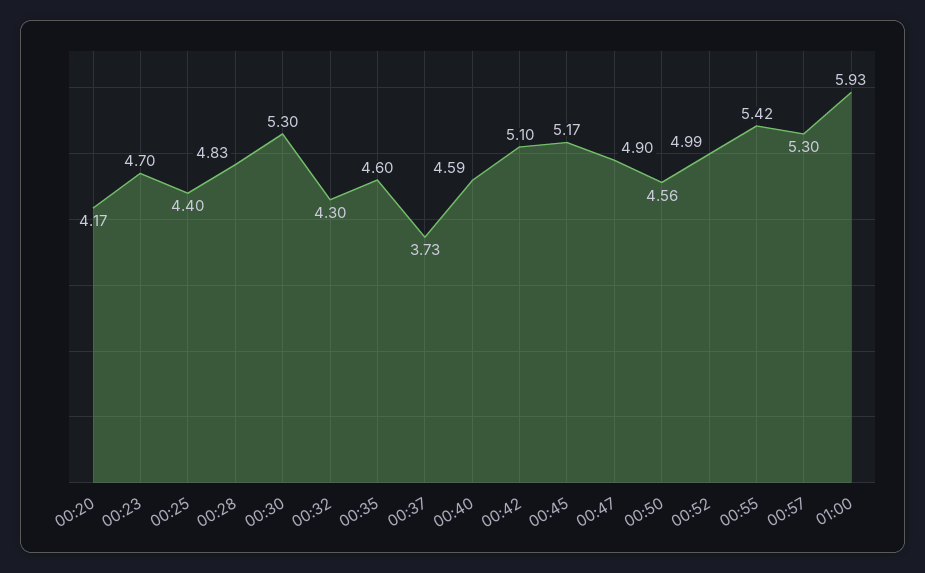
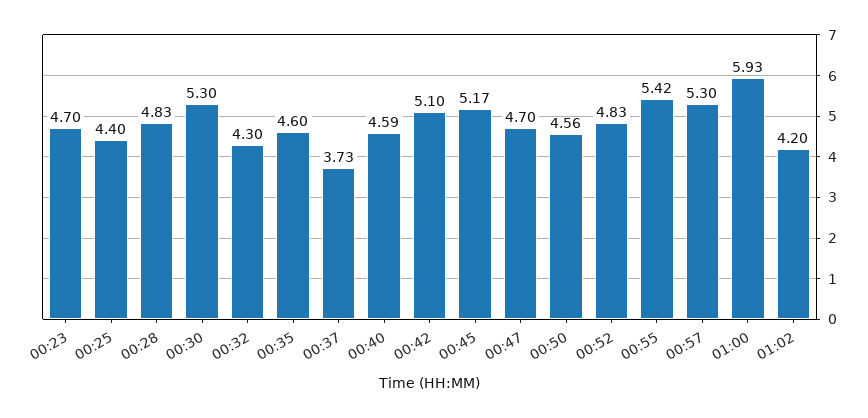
00:20: 4.17 -> none
00:47: 4.9 -> 4.7
00:52: 4.99 -> 4.83
01:02: none -> 4.2

